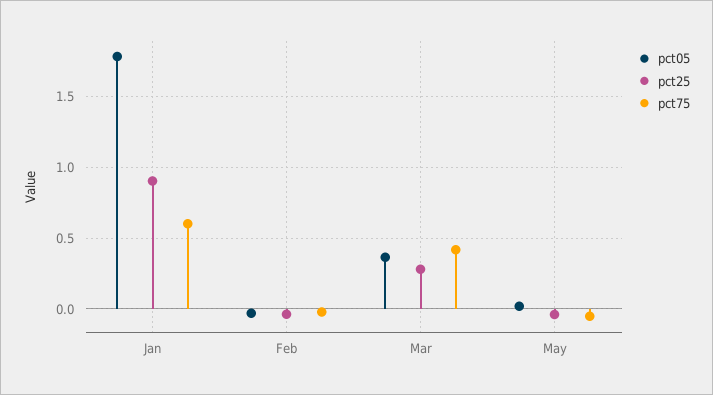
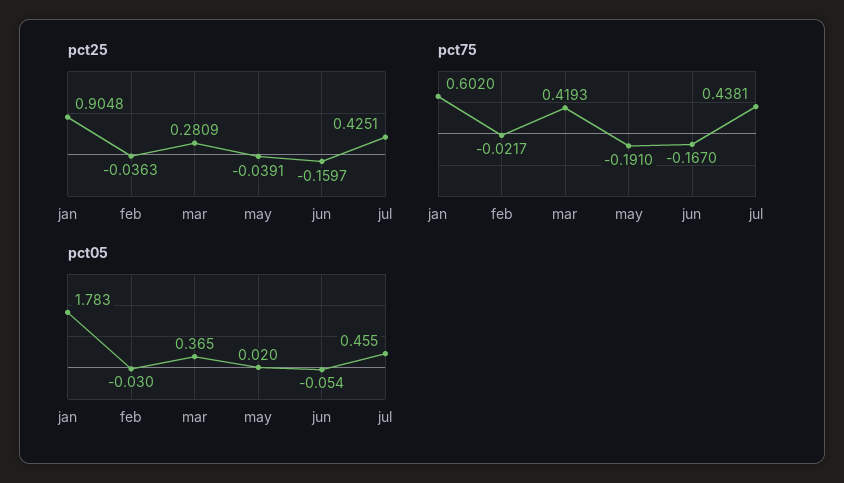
pct75, May: -0.05 -> -0.191
pct25, jun: none -> -0.1597
pct25, jul: none -> 0.4251
pct75, jun: none -> -0.167
pct75, jul: none -> 0.4381
pct05, jun: none -> -0.054
pct05, jul: none -> 0.455

